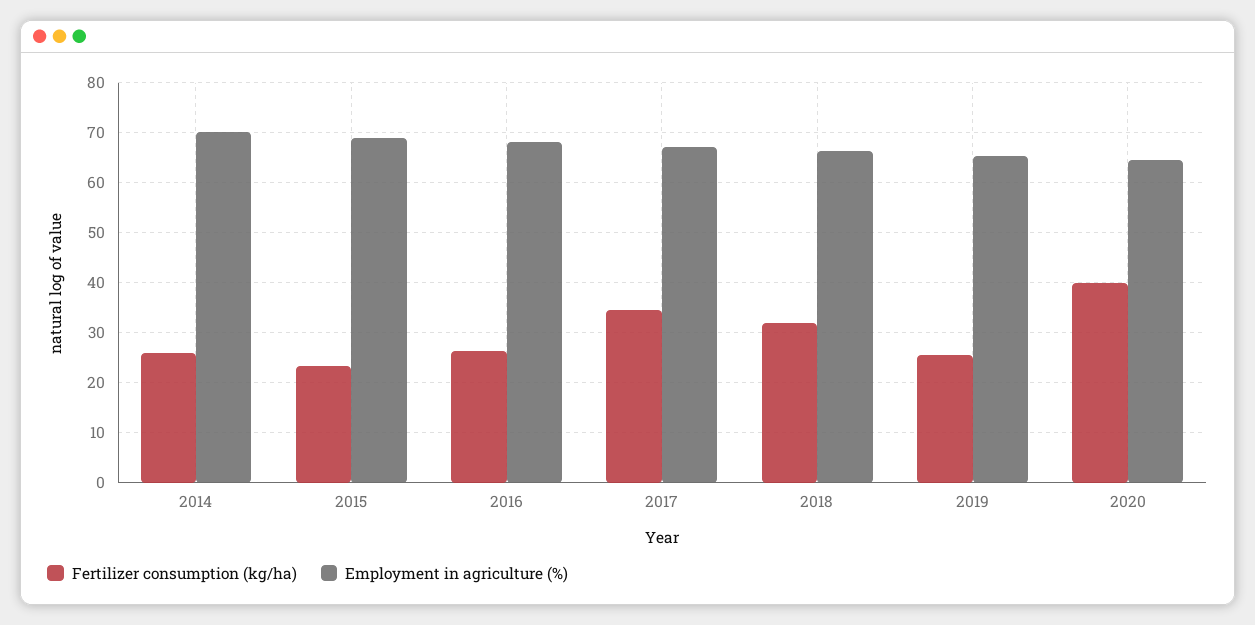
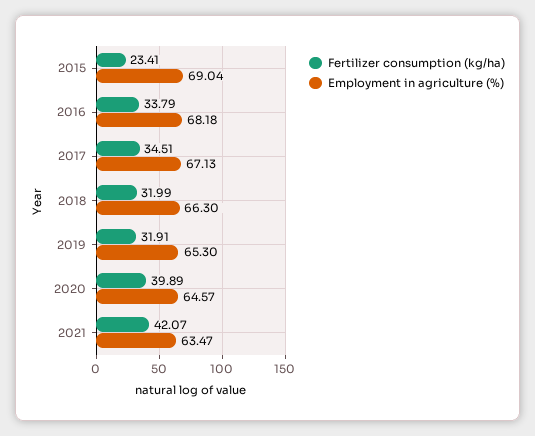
Fertilizer consumption (kg/ha), 2014: 26 -> none
Employment in agriculture (%), 2014: 70 -> none
Fertilizer consumption (kg/ha), 2016: 26 -> 33.79
Fertilizer consumption (kg/ha), 2019: 26 -> 31.91
Fertilizer consumption (kg/ha), 2021: none -> 42.07
Employment in agriculture (%), 2021: none -> 63.47

